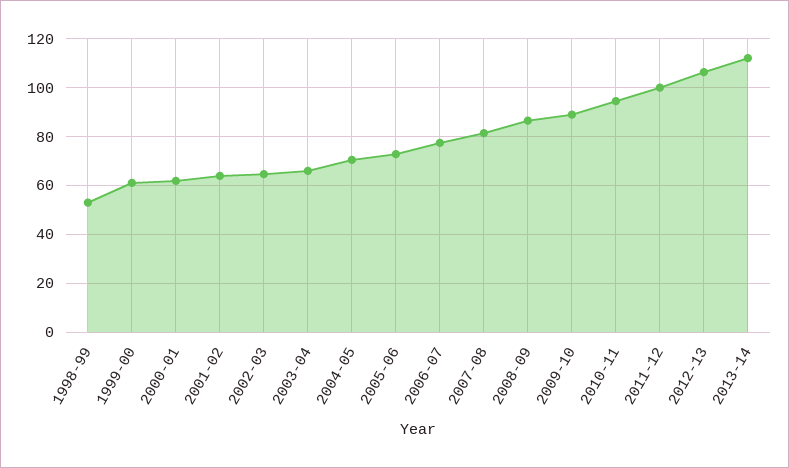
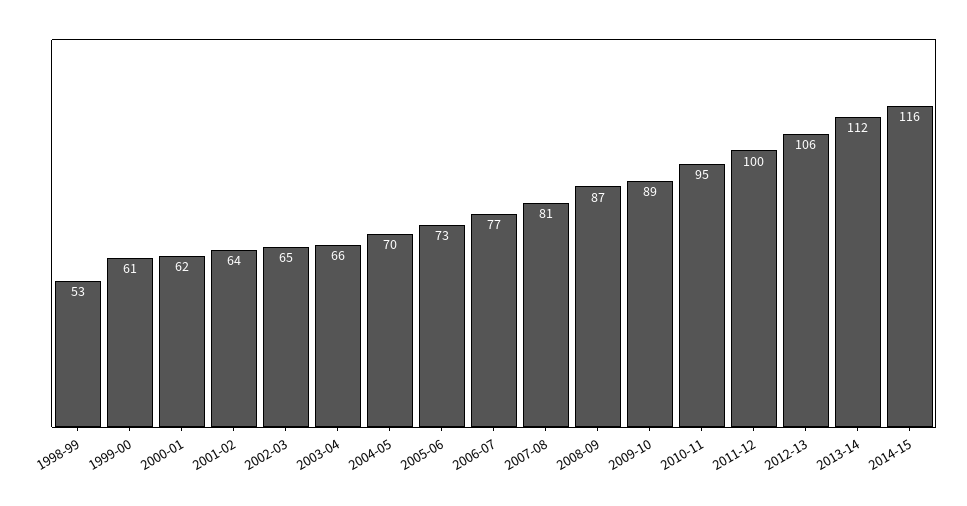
2014-15: none -> 116

